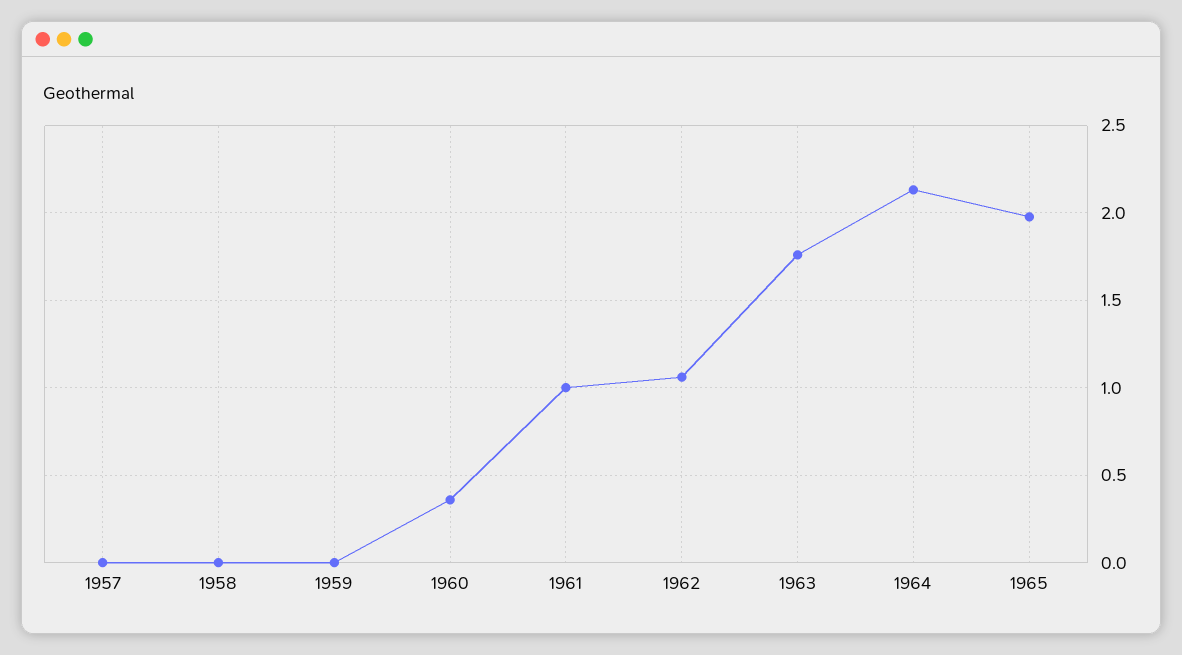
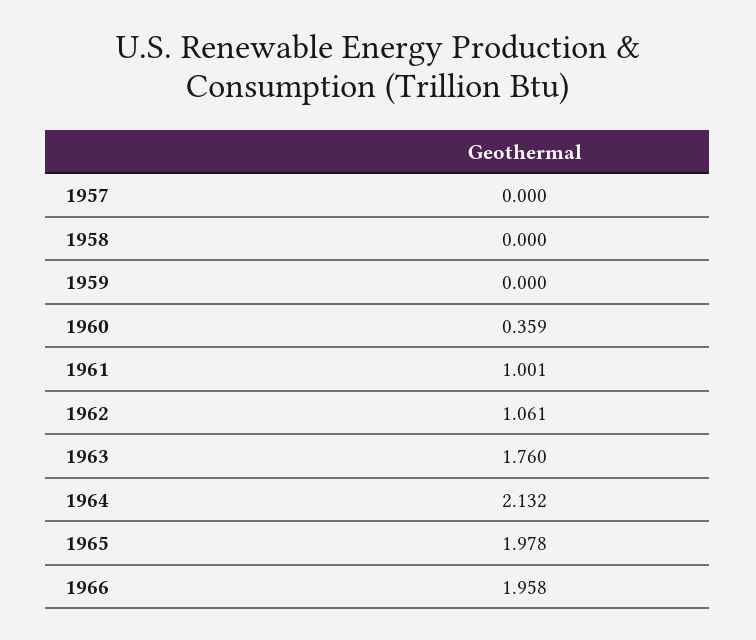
1966: none -> 1.958

